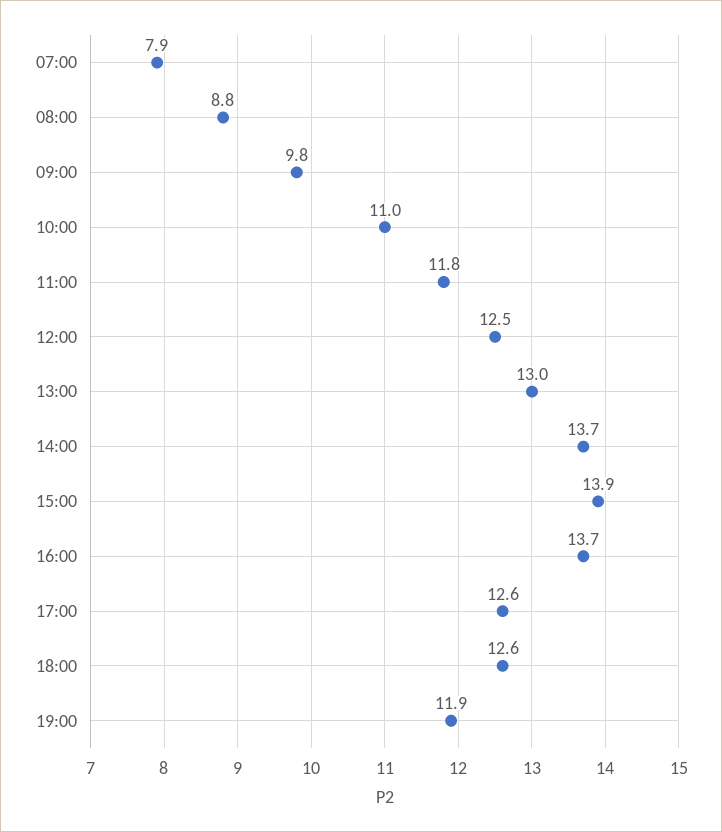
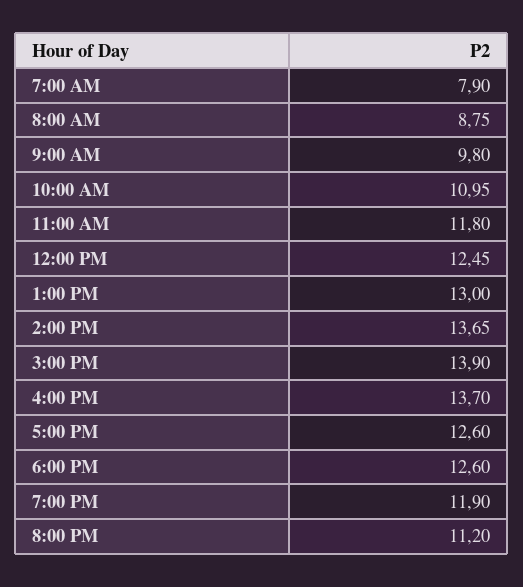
8:00 PM: none -> 11.2

